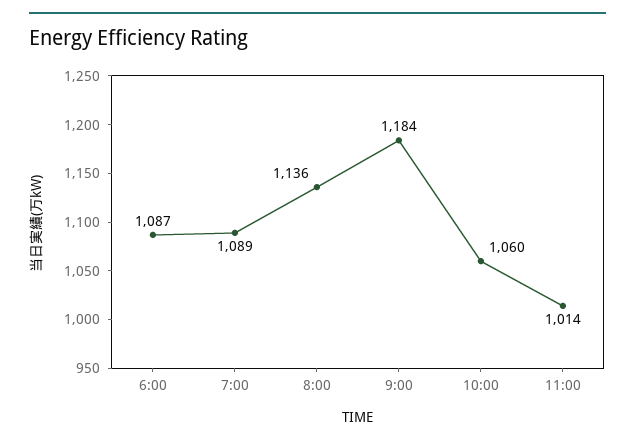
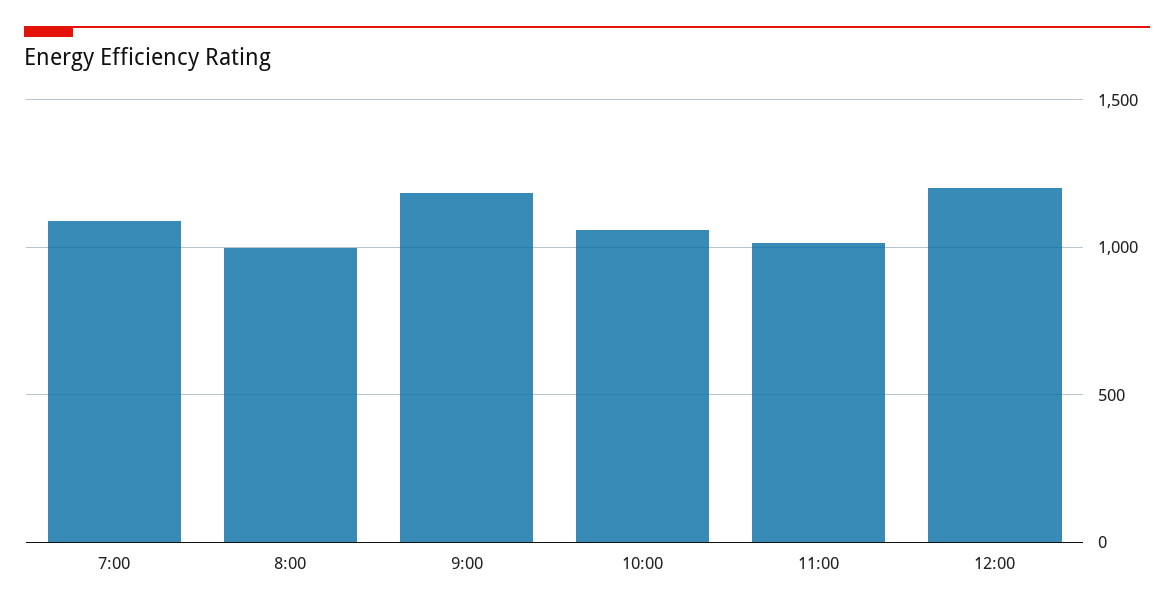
6:00: 1087 -> none
8:00: 1136 -> 1000
12:00: none -> 1200

